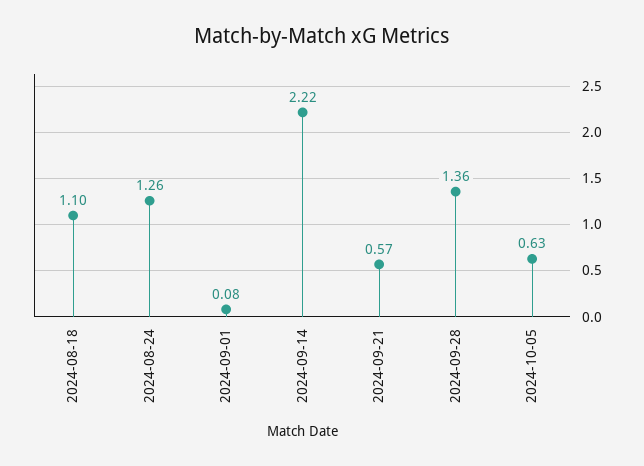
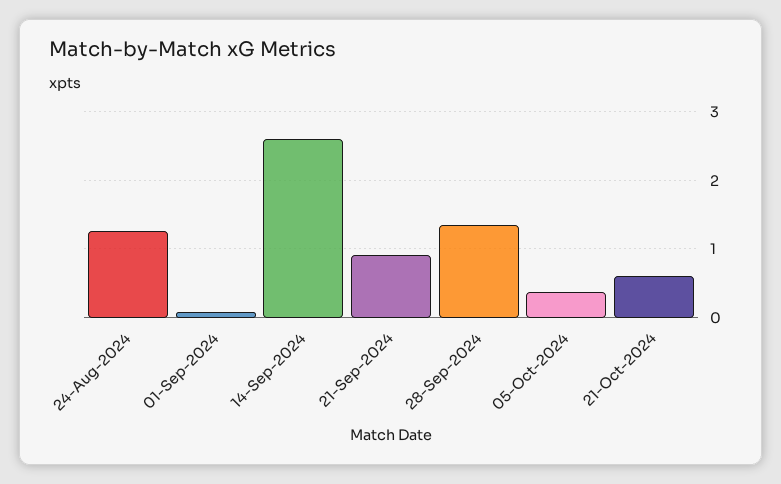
2024-08-18: 1.1 -> none
2024-09-14: 2.22 -> 2.6
2024-09-21: 0.57 -> 0.9
2024-10-05: 0.63 -> 0.4
21-Oct-2024: none -> 0.6

